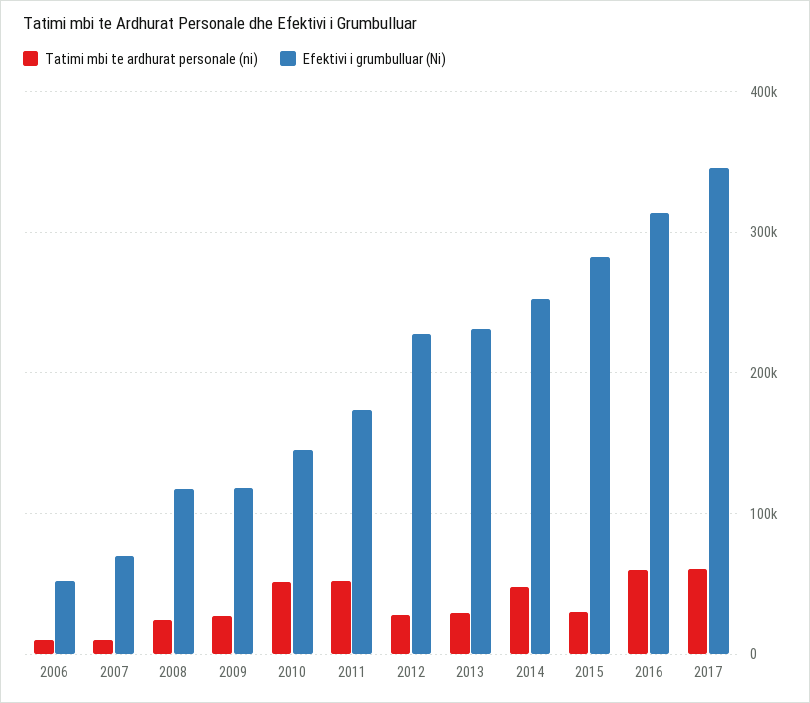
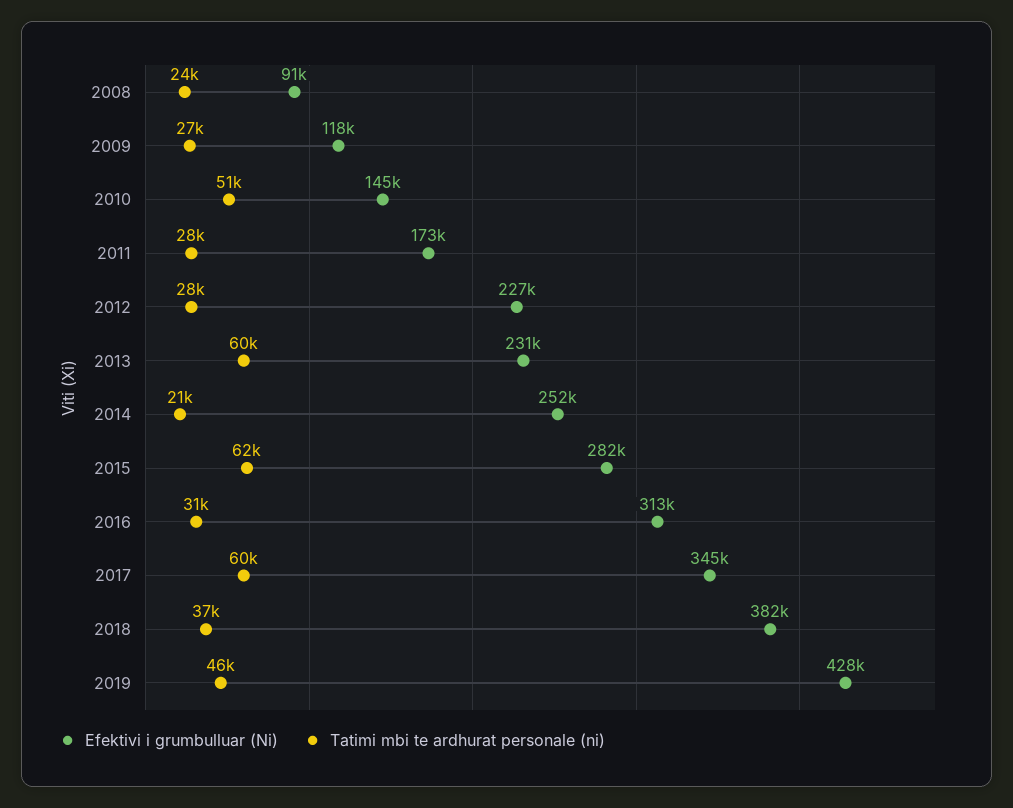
Tatimi mbi te ardhurat personale (ni), 2006: 10000 -> none
Efektivi i grumbulluar (Ni), 2006: 50000 -> none
Tatimi mbi te ardhurat personale (ni), 2007: 10000 -> none
Efektivi i grumbulluar (Ni), 2007: 70000 -> none
Efektivi i grumbulluar (Ni), 2008: 120000 -> 91000
Tatimi mbi te ardhurat personale (ni), 2011: 50000 -> 28000
Tatimi mbi te ardhurat personale (ni), 2013: 30000 -> 60000
Tatimi mbi te ardhurat personale (ni), 2014: 50000 -> 21000
Tatimi mbi te ardhurat personale (ni), 2015: 30000 -> 62000
Tatimi mbi te ardhurat personale (ni), 2016: 60000 -> 31000
Efektivi i grumbulluar (Ni), 2018: none -> 382000
Tatimi mbi te ardhurat personale (ni), 2018: none -> 37000
Efektivi i grumbulluar (Ni), 2019: none -> 428000
Tatimi mbi te ardhurat personale (ni), 2019: none -> 46000

